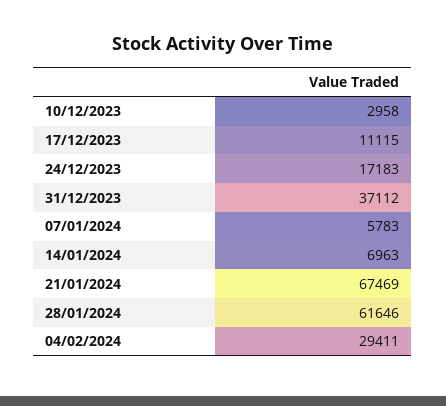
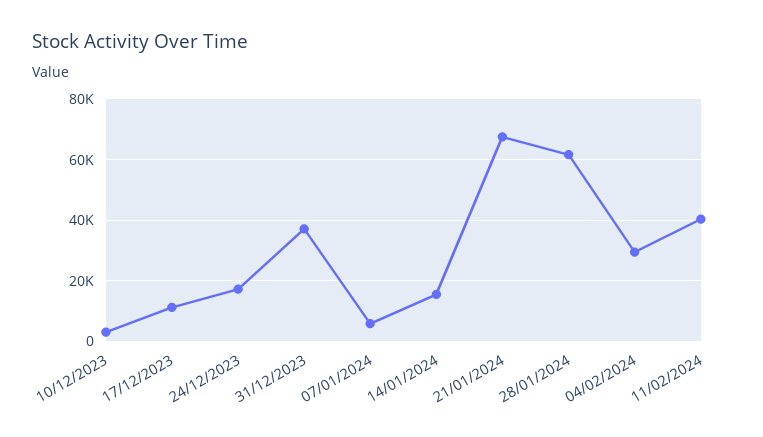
14/01/2024: 6963 -> 16000
11/02/2024: none -> 40000

